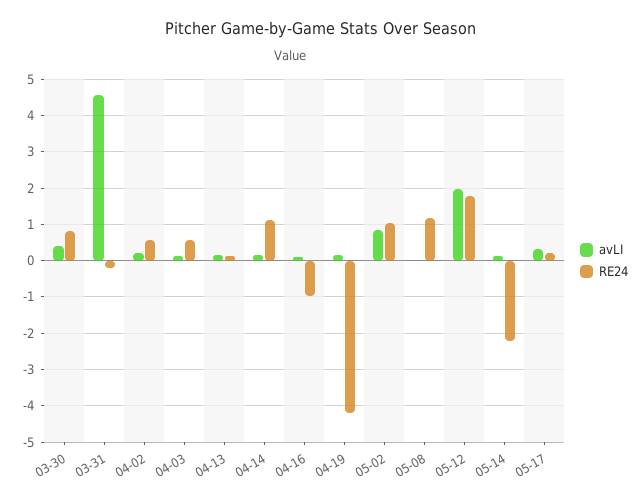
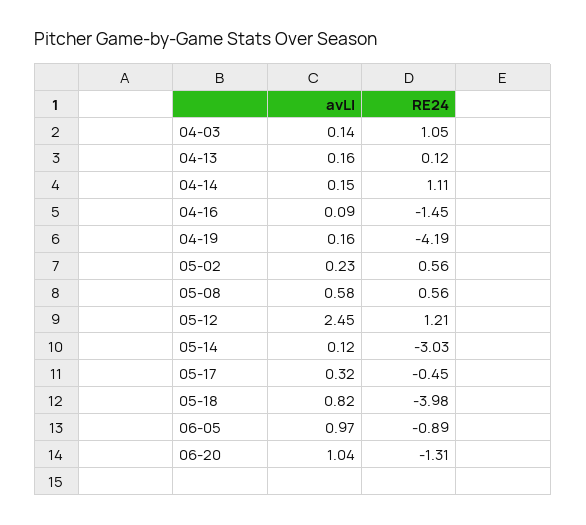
avLI, 03-30: 0.4 -> none
RE24, 03-30: 0.8 -> none
avLI, 03-31: 4.6 -> none
RE24, 03-31: -0.2 -> none
avLI, 04-02: 0.2 -> none
RE24, 04-02: 0.6 -> none
RE24, 04-03: 0.6 -> 1.05
RE24, 04-16: -1 -> -1.45
avLI, 05-02: 0.8 -> 0.23
RE24, 05-02: 1 -> 0.56
avLI, 05-08: 0 -> 0.58
RE24, 05-08: 1.2 -> 0.56
avLI, 05-12: 2 -> 2.45
RE24, 05-12: 1.8 -> 1.21
RE24, 05-14: -2.2 -> -3.03
RE24, 05-17: 0.2 -> -0.45
avLI, 05-18: none -> 0.82
RE24, 05-18: none -> -3.98
avLI, 06-05: none -> 0.97
RE24, 06-05: none -> -0.89
avLI, 06-20: none -> 1.04
RE24, 06-20: none -> -1.31

